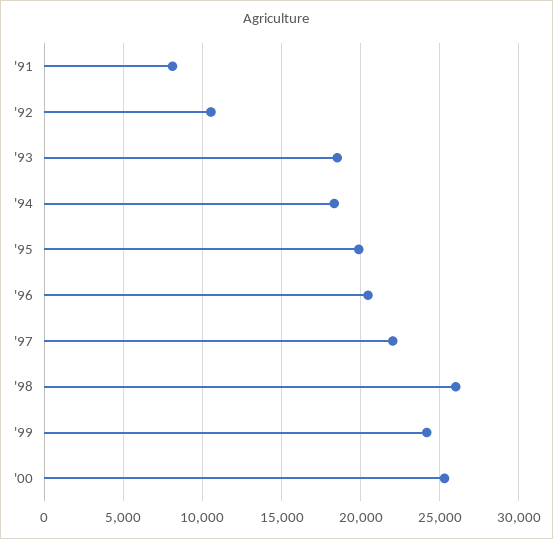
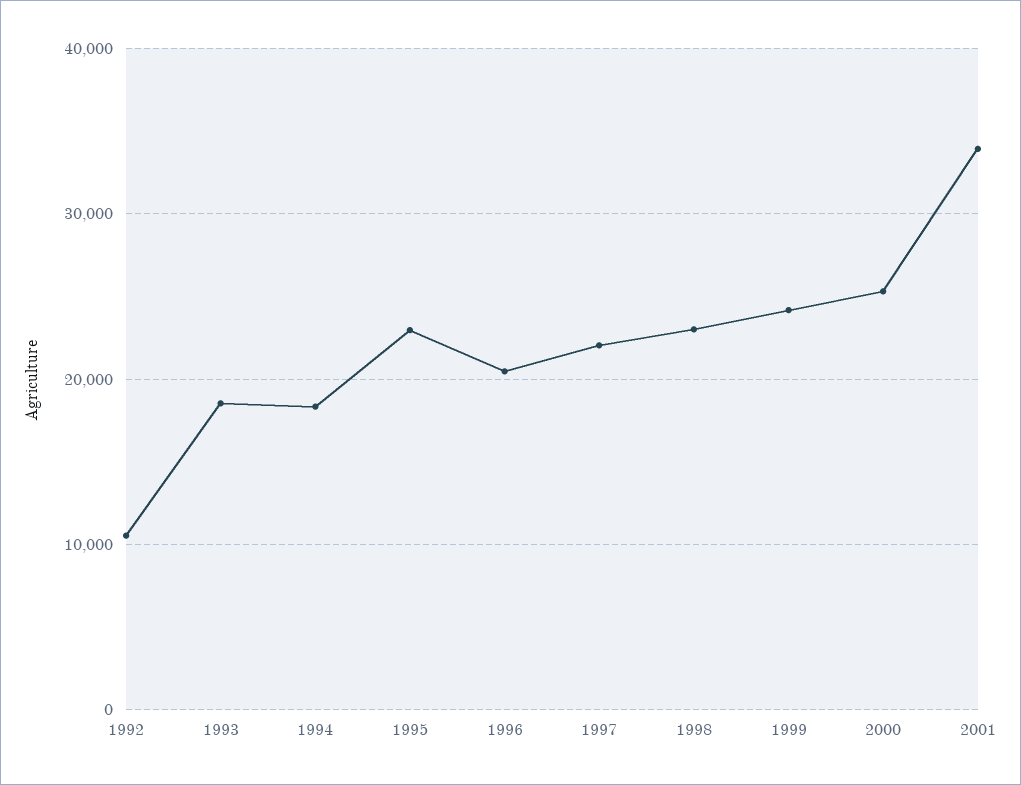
'91: 8000 -> none
'95: 20000 -> 23000
'98: 26000 -> 23000
2001: none -> 34000

